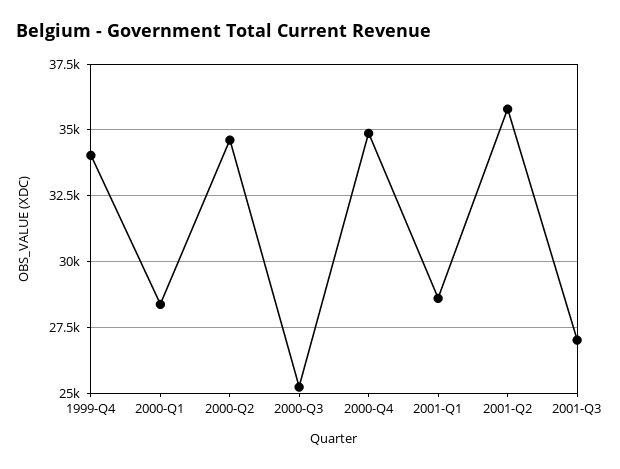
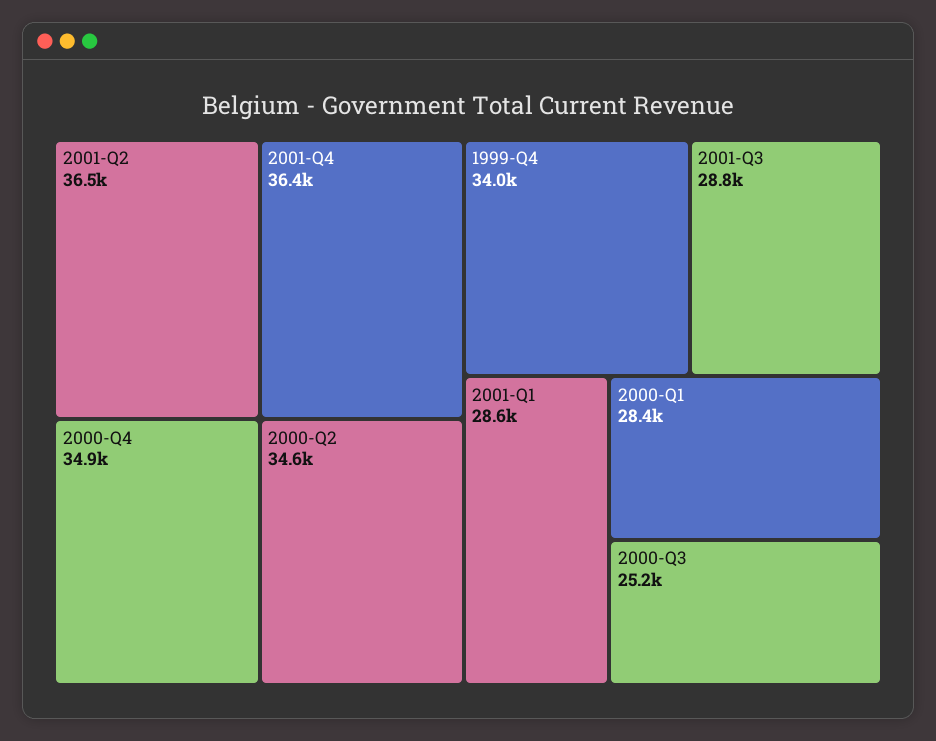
2001-Q2: 35750 -> 36500
2001-Q3: 27000 -> 28800
2001-Q4: none -> 36400

